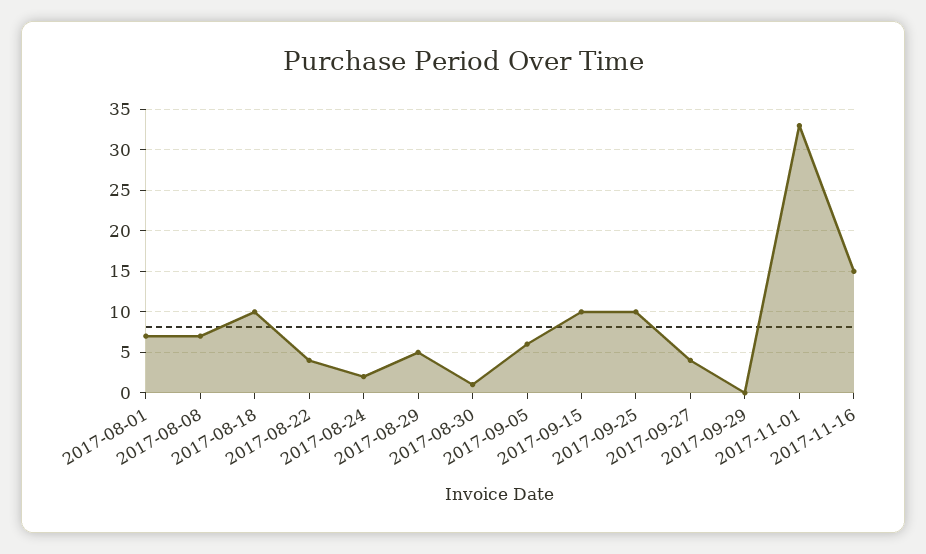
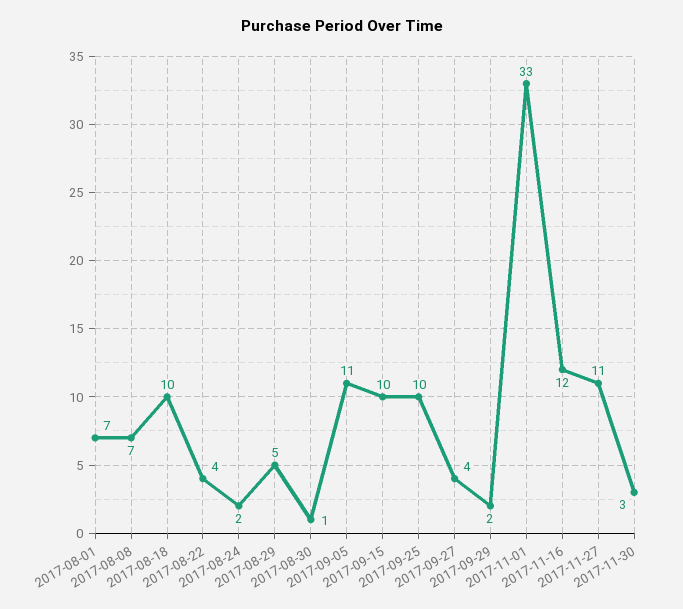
2017-09-05: 6 -> 11
2017-09-29: 0 -> 2
2017-11-16: 15 -> 12
2017-11-27: none -> 11
2017-11-30: none -> 3

